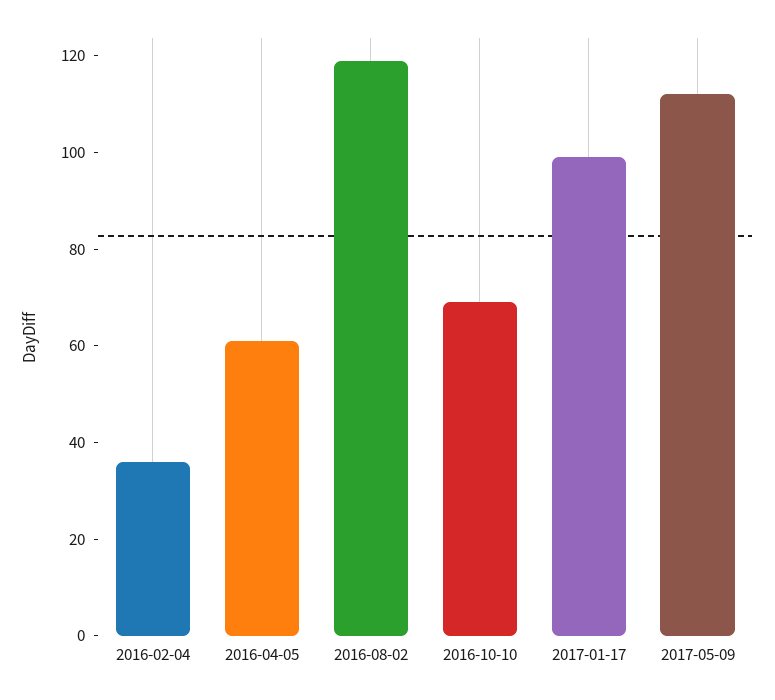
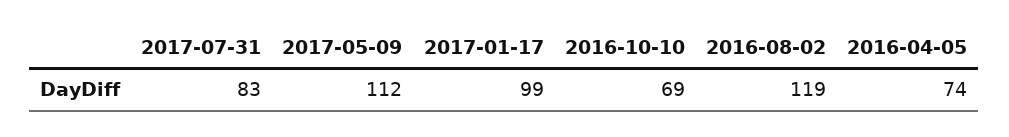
2016-02-04: 35 -> none
2016-04-05: 60 -> 74
2017-07-31: none -> 83

